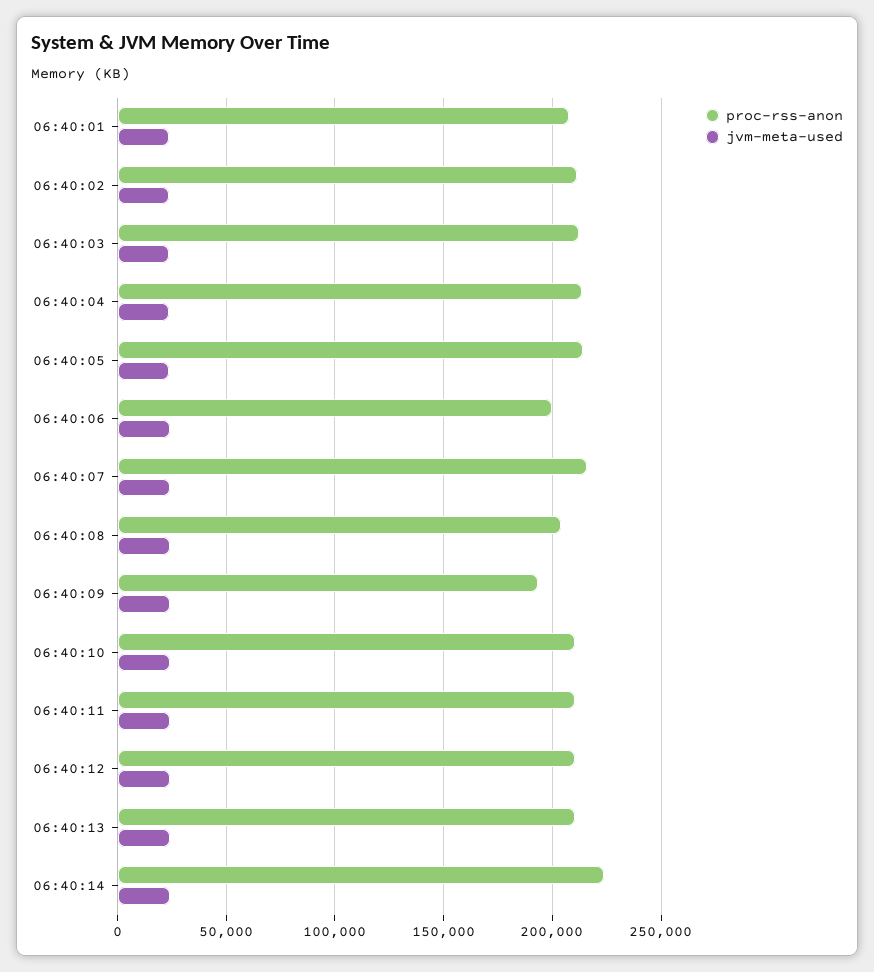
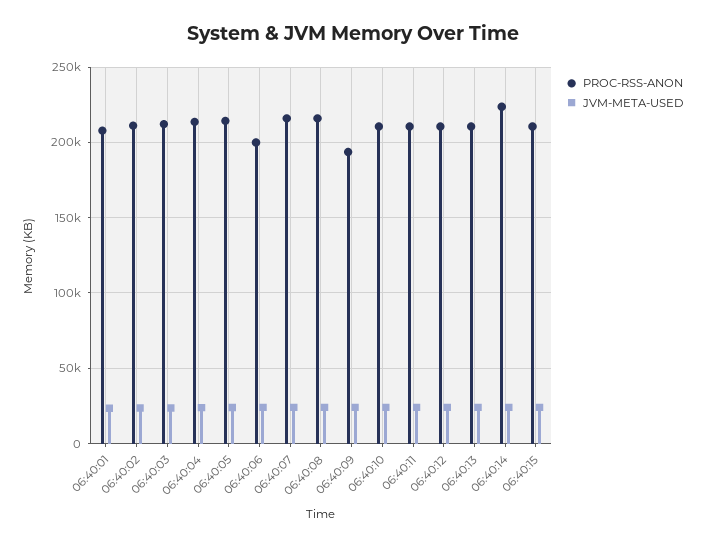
proc-rss-anon, 06:40:08: 205000 -> 215000
proc-rss-anon, 06:40:15: none -> 210000
jvm-meta-used, 06:40:15: none -> 25000

